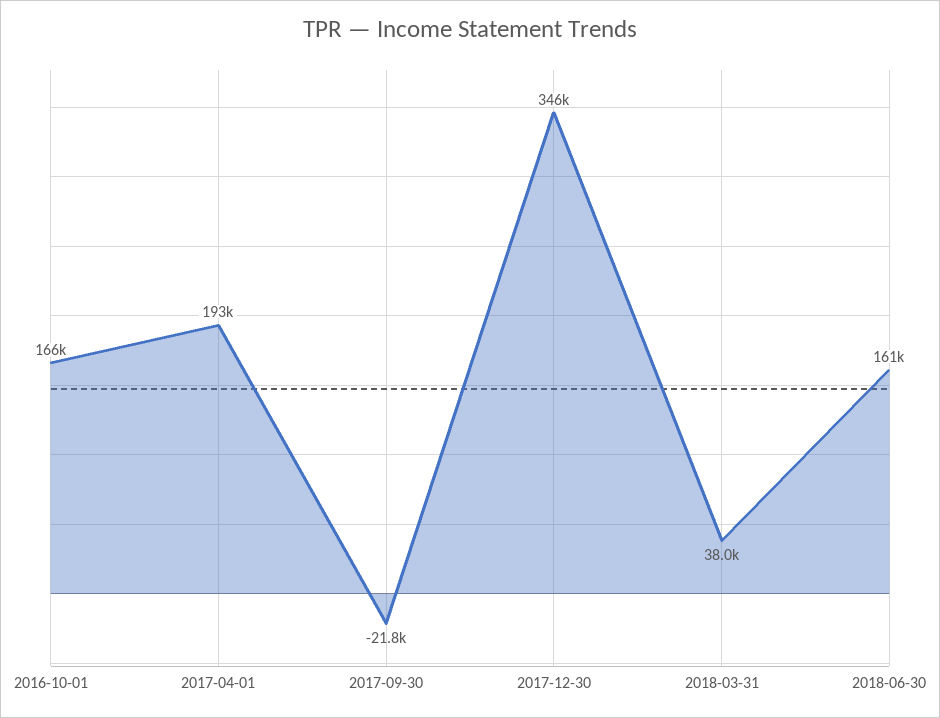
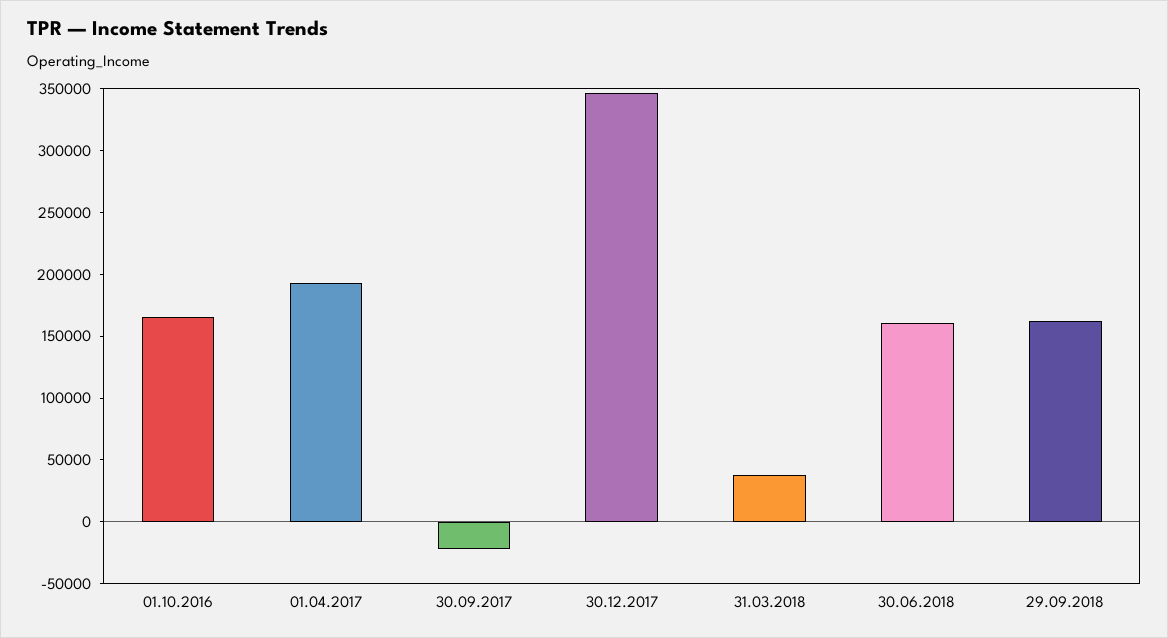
29.09.2018: none -> 160000

